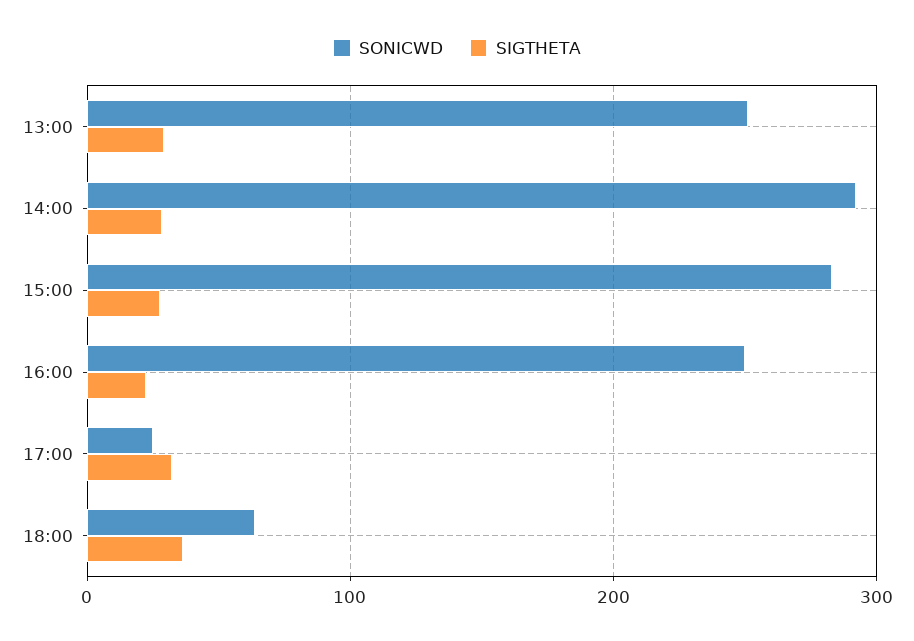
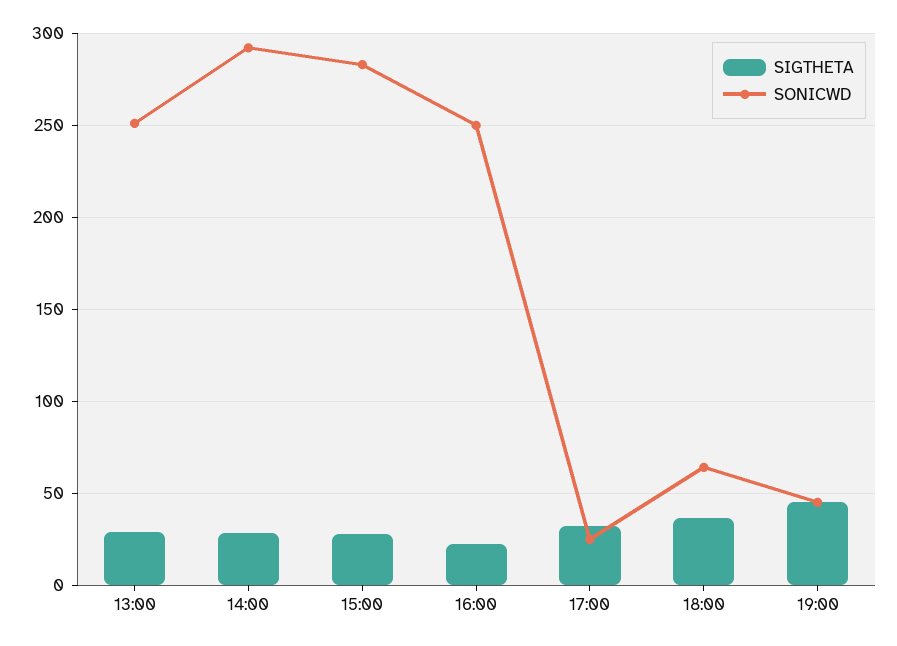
SIGTHETA, 19:00: none -> 45
SONICWD, 19:00: none -> 45

